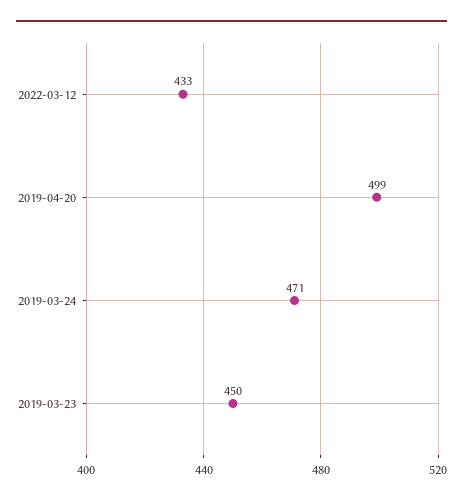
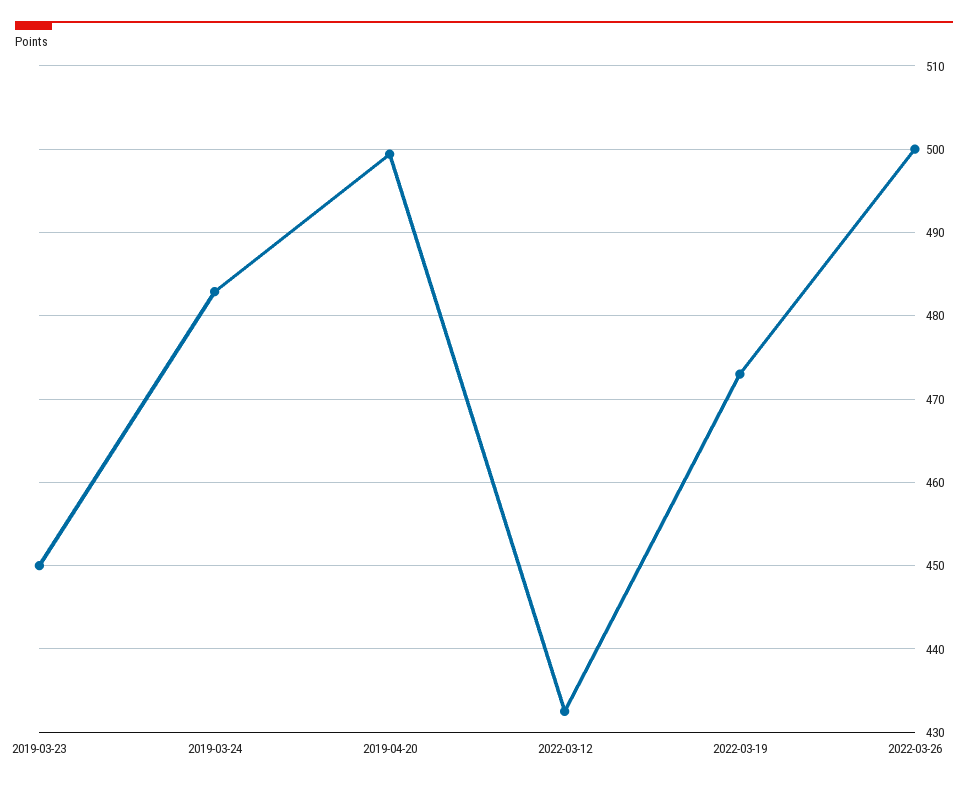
2019-03-24: 471 -> 483
2022-03-19: none -> 473
2022-03-26: none -> 500

